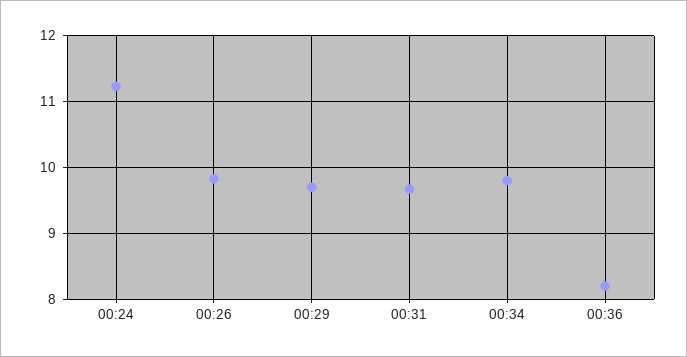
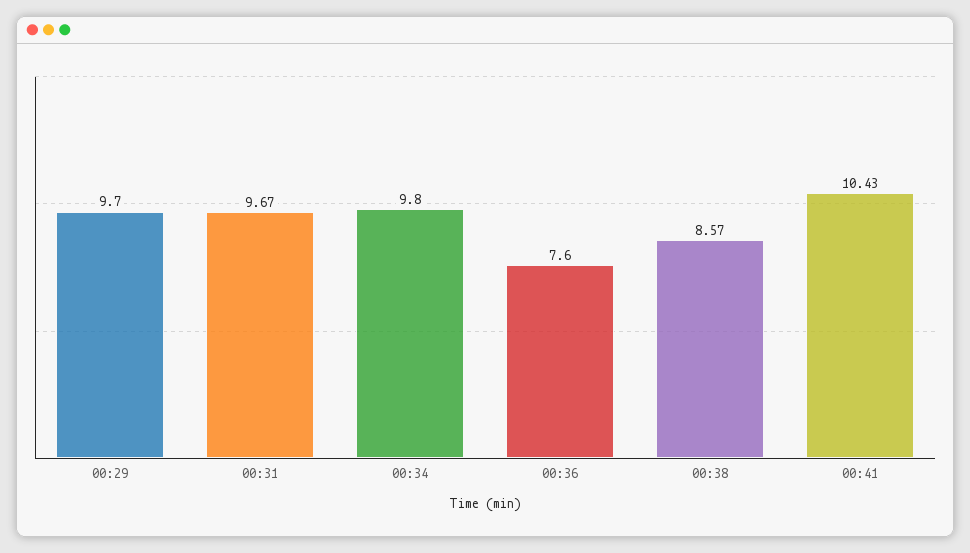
00:24: 11.2 -> none
00:26: 9.8 -> none
00:36: 8.2 -> 7.6
00:38: none -> 8.57
00:41: none -> 10.43

